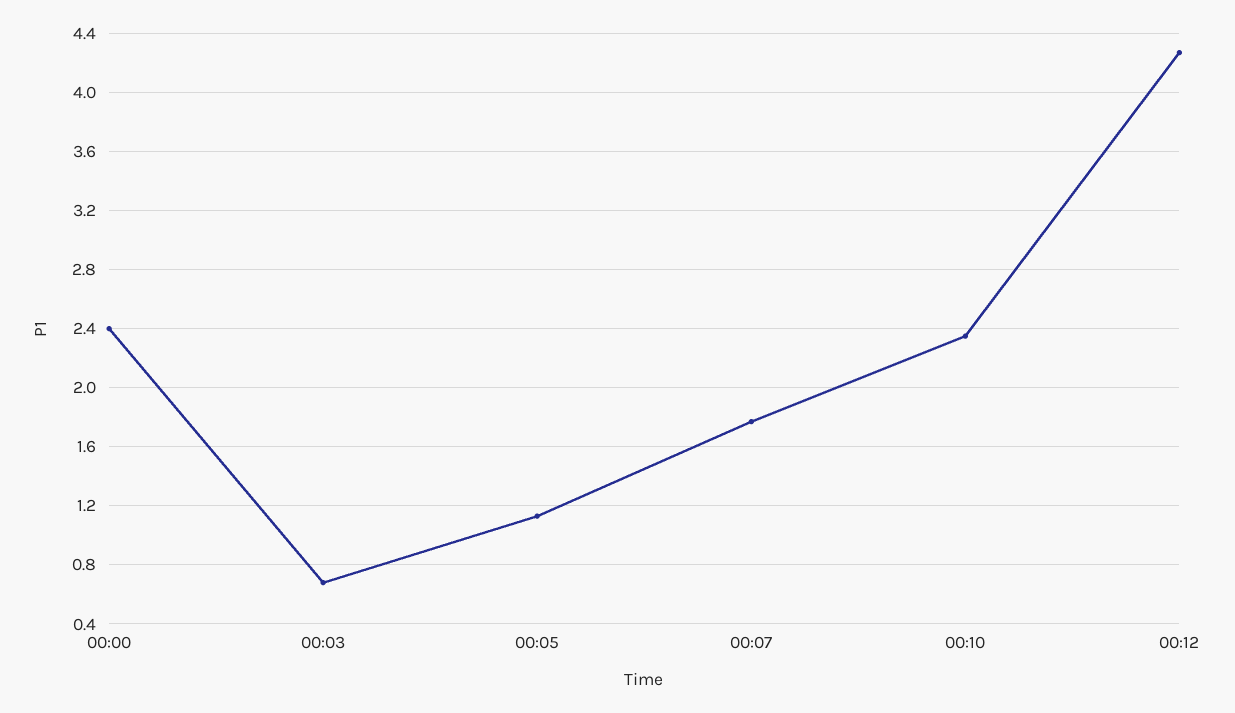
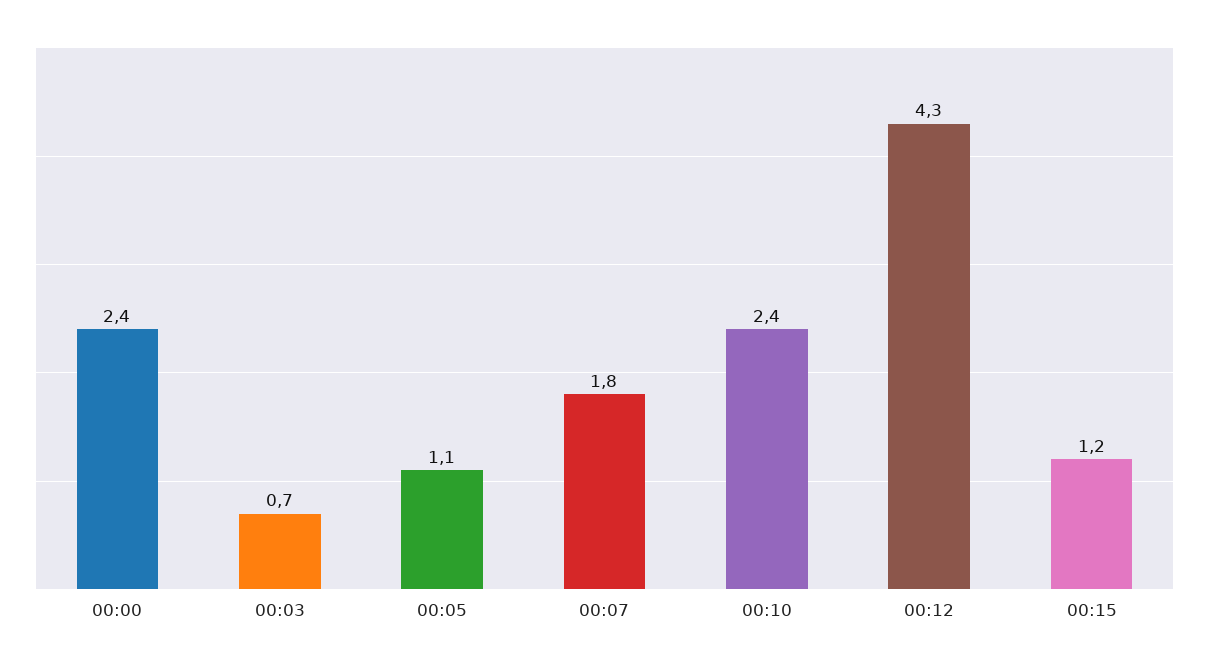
00:15: none -> 1.2

